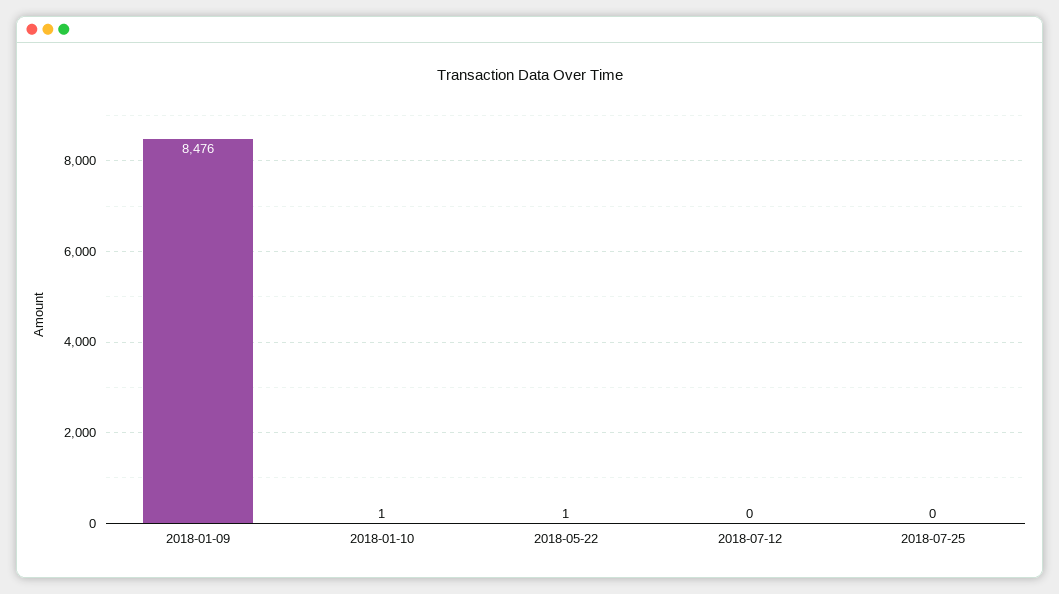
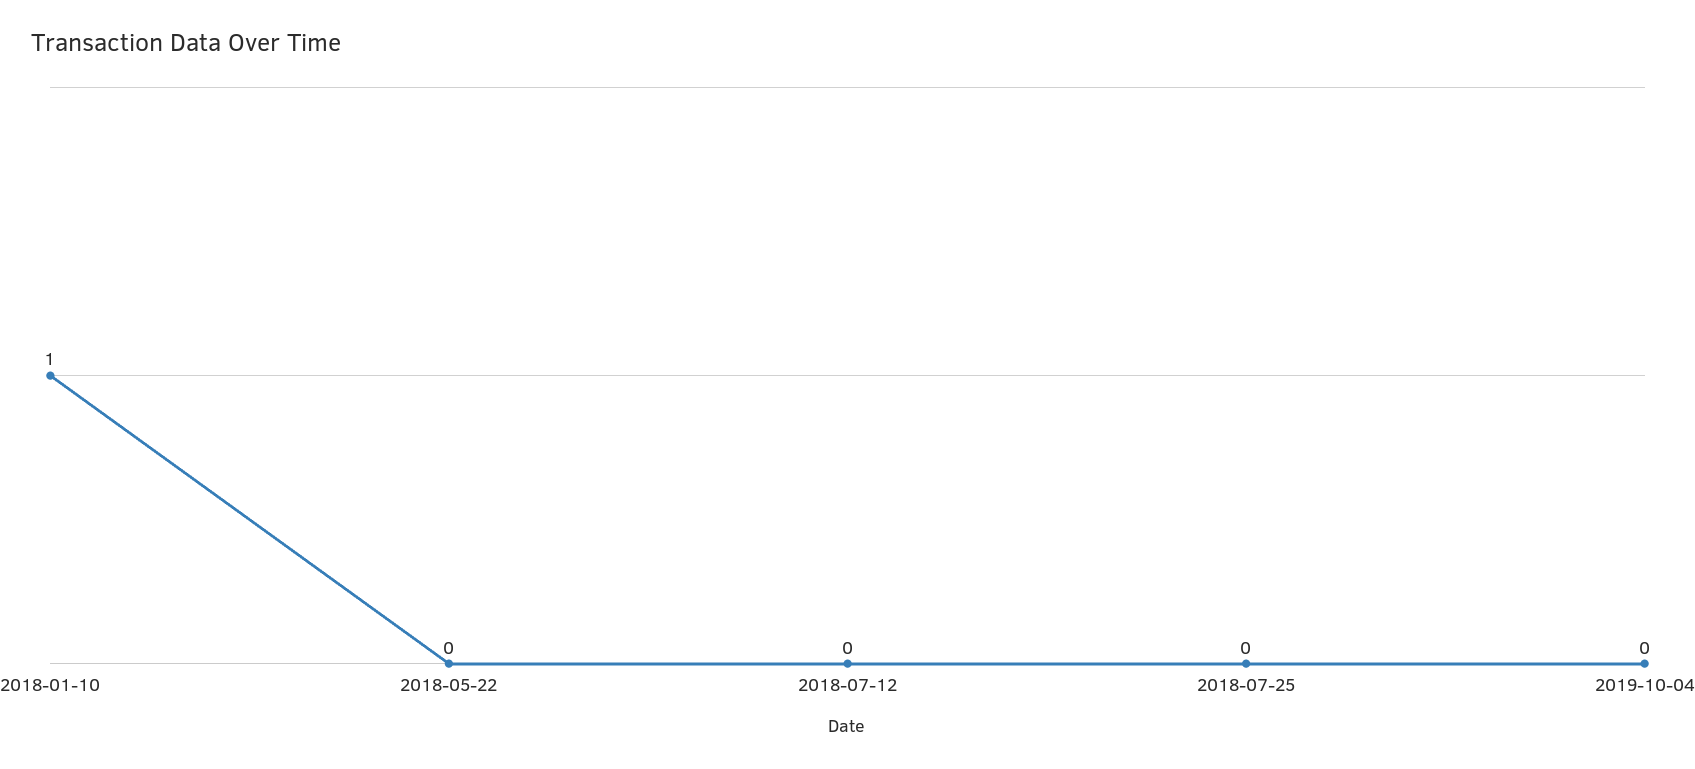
2018-01-09: 8476 -> none
2018-05-22: 1 -> 0
2019-10-04: none -> 0

